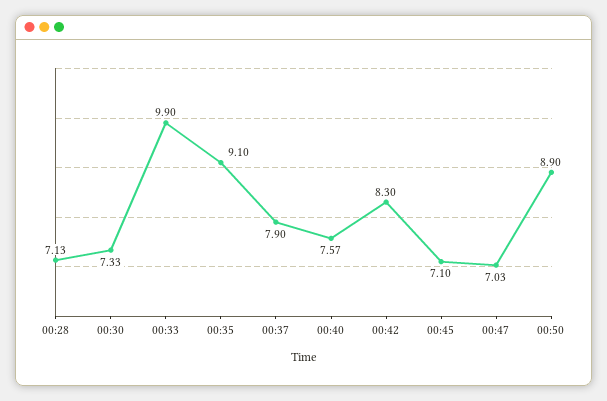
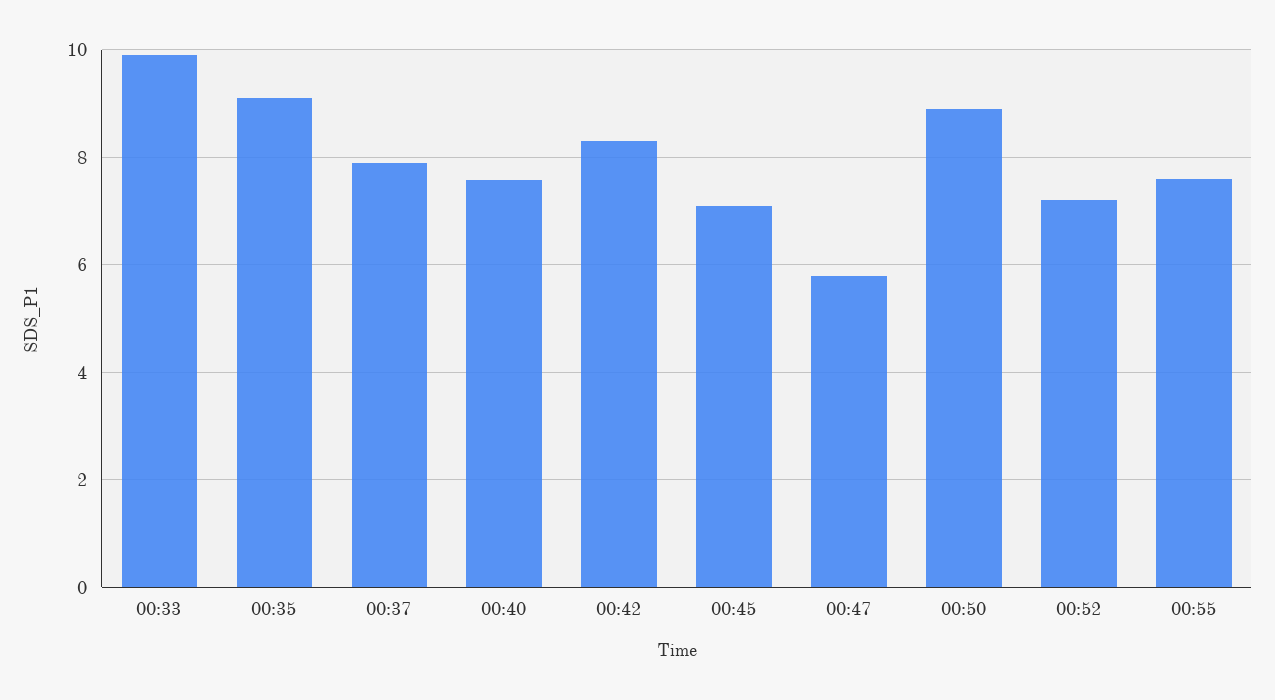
00:28: 7.13 -> none
00:30: 7.33 -> none
00:47: 7.03 -> 5.8
00:52: none -> 7.2
00:55: none -> 7.6

